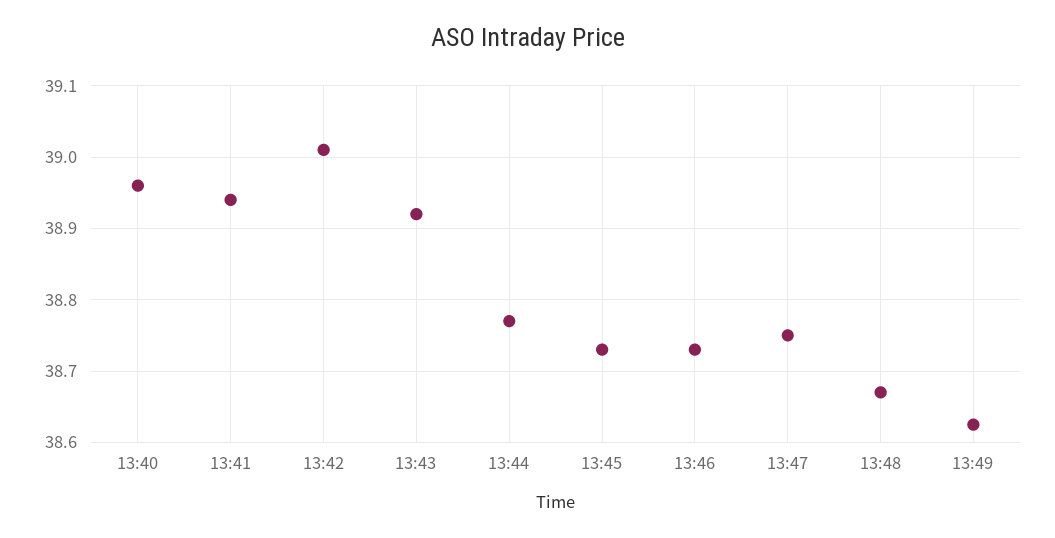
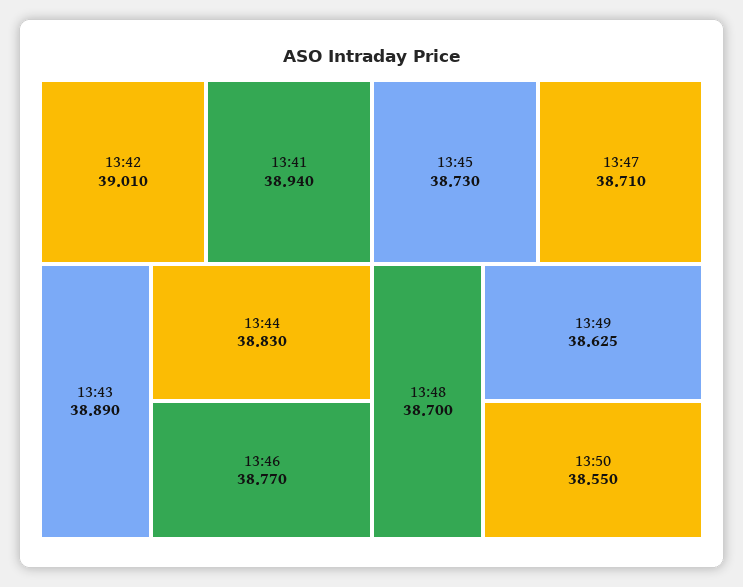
13:40: 38.96 -> none
13:43: 38.92 -> 38.89
13:44: 38.77 -> 38.83
13:46: 38.73 -> 38.77
13:47: 38.75 -> 38.71
13:48: 38.67 -> 38.7
13:50: none -> 38.55

